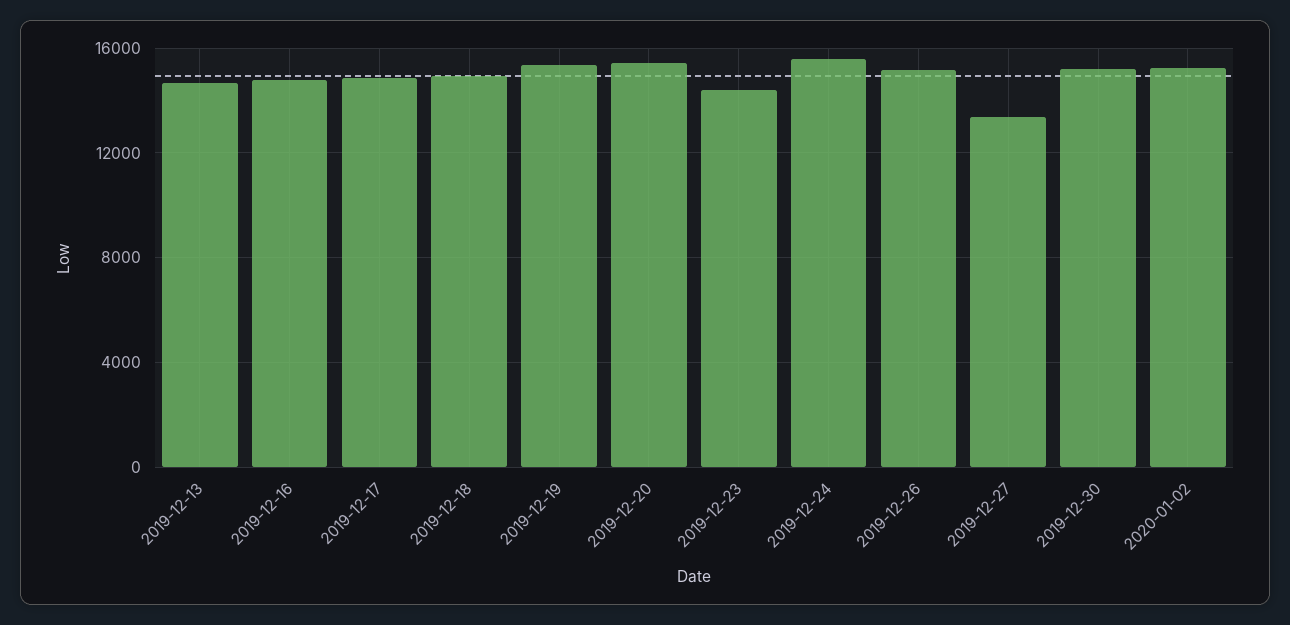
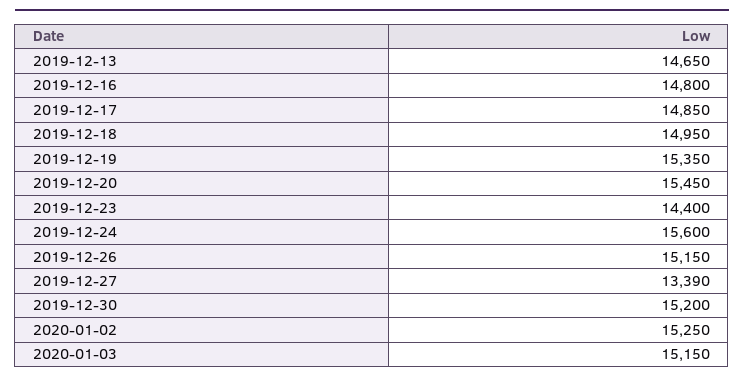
2020-01-03: none -> 15150

